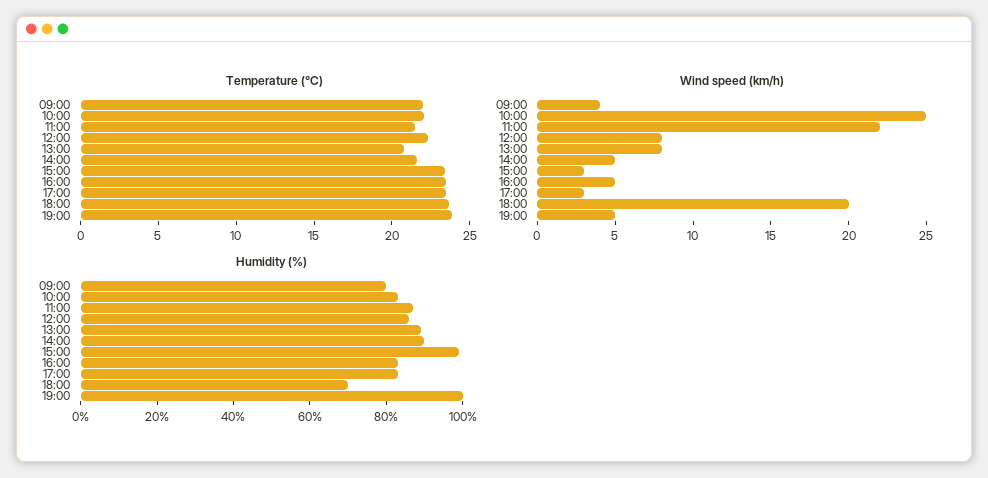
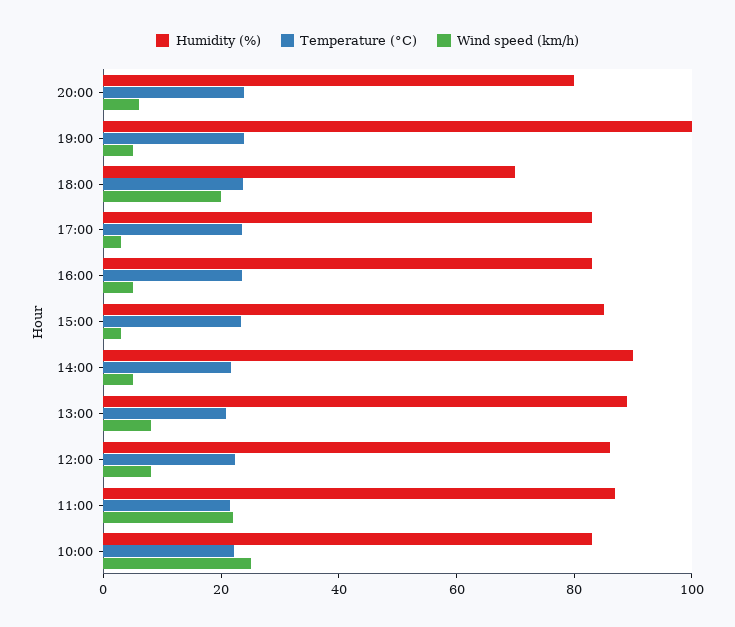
Temperature (°C), 09:00: 22 -> none
Wind speed (km/h), 09:00: 4 -> none
Humidity (%), 09:00: 80 -> none
Humidity (%), 15:00: 100 -> 85
Humidity (%), 20:00: none -> 80
Temperature (°C), 20:00: none -> 25
Wind speed (km/h), 20:00: none -> 5

